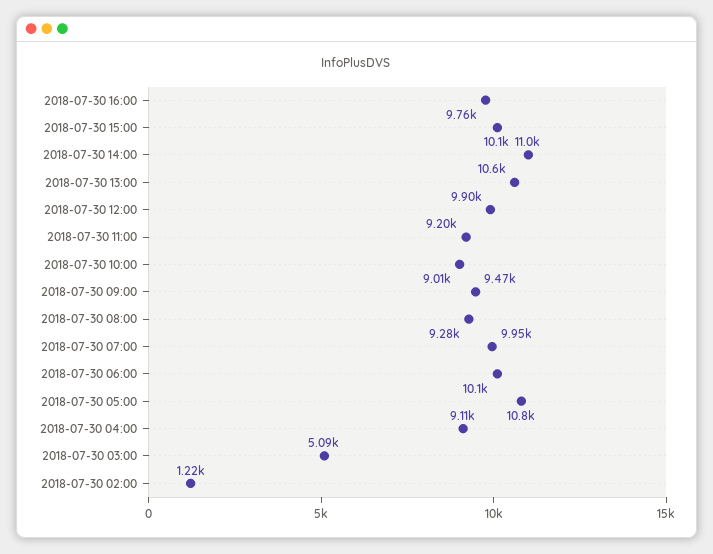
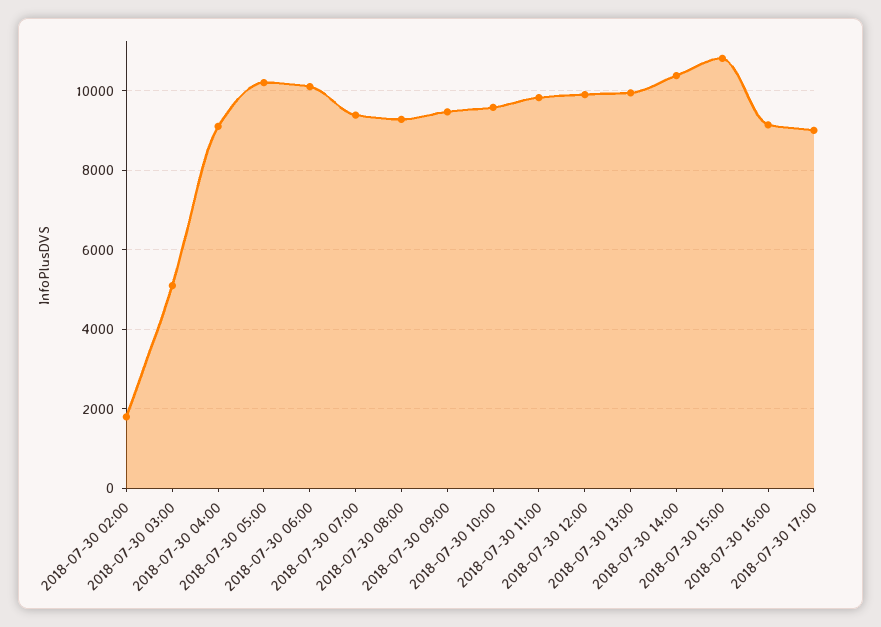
2018-07-30 16:00: 9760 -> 9200
2018-07-30 15:00: 10100 -> 10800
2018-07-30 14:00: 11000 -> 10400
2018-07-30 13:00: 10600 -> 10000
2018-07-30 11:00: 9200 -> 9800
2018-07-30 10:00: 9010 -> 9600
2018-07-30 07:00: 9950 -> 9400
2018-07-30 05:00: 10800 -> 10200
2018-07-30 02:00: 1220 -> 1800
2018-07-30 17:00: none -> 9000

